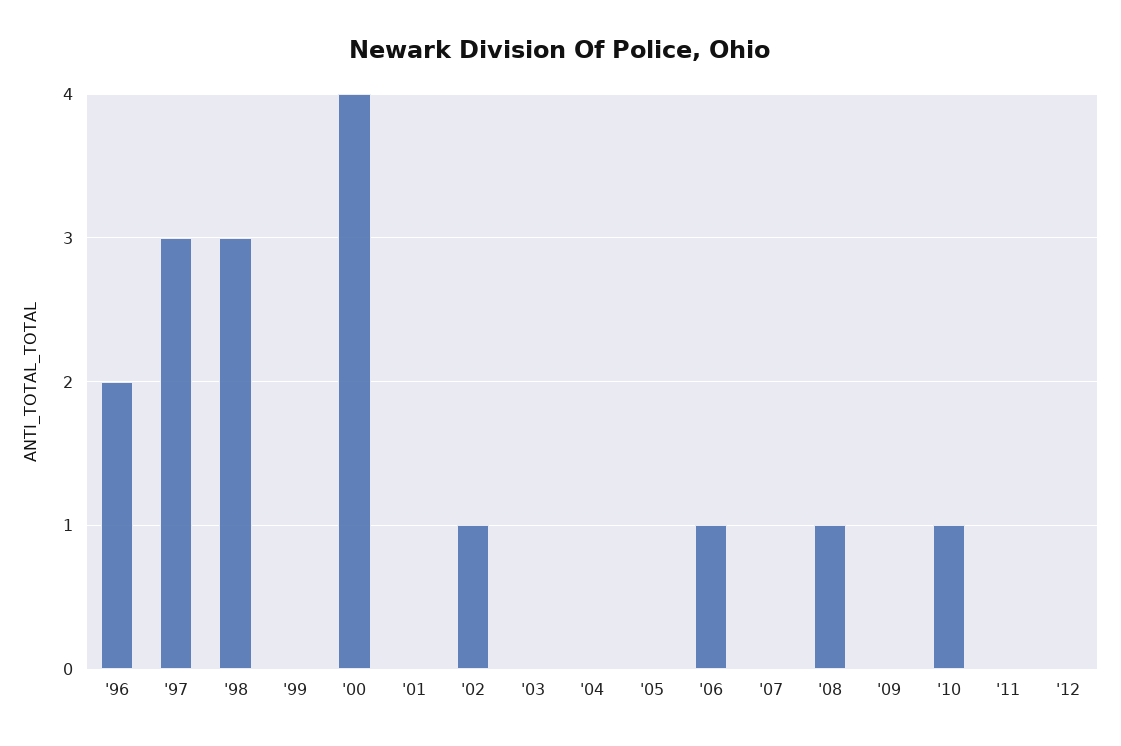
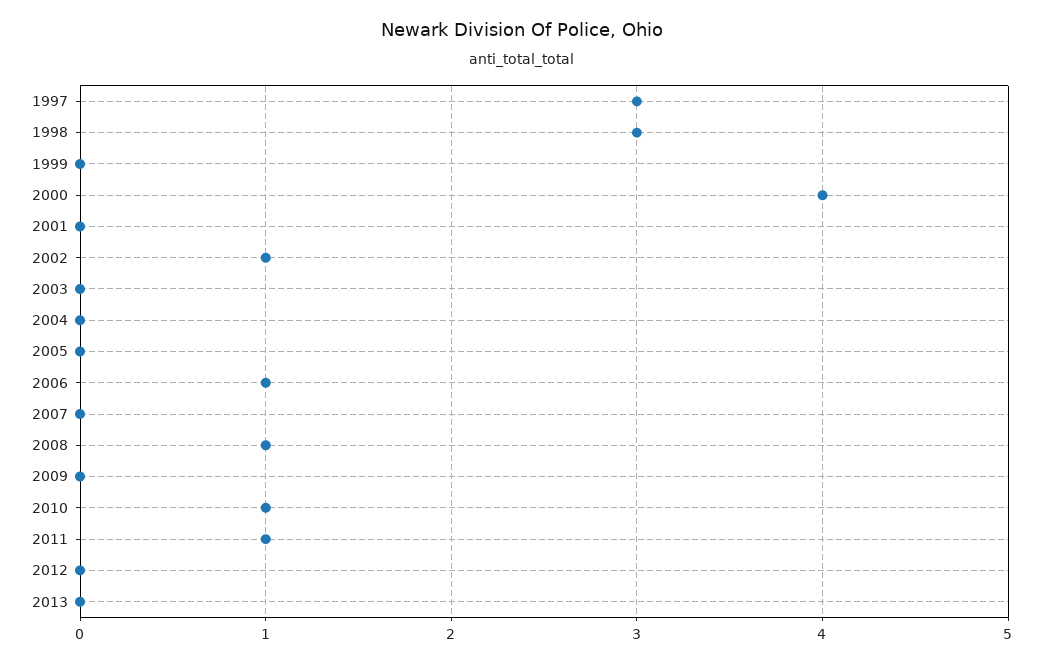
'96: 2 -> none
'11: 0 -> 1
2013: none -> 0

